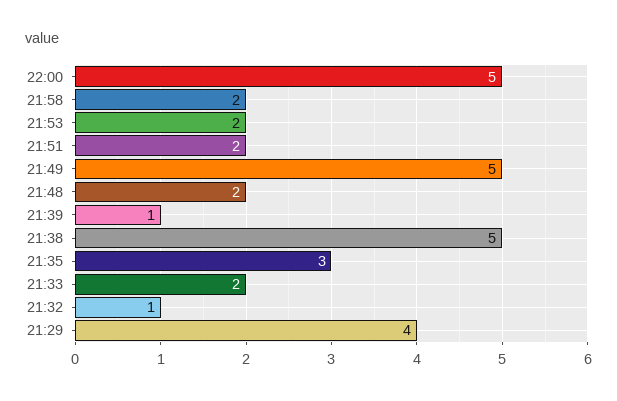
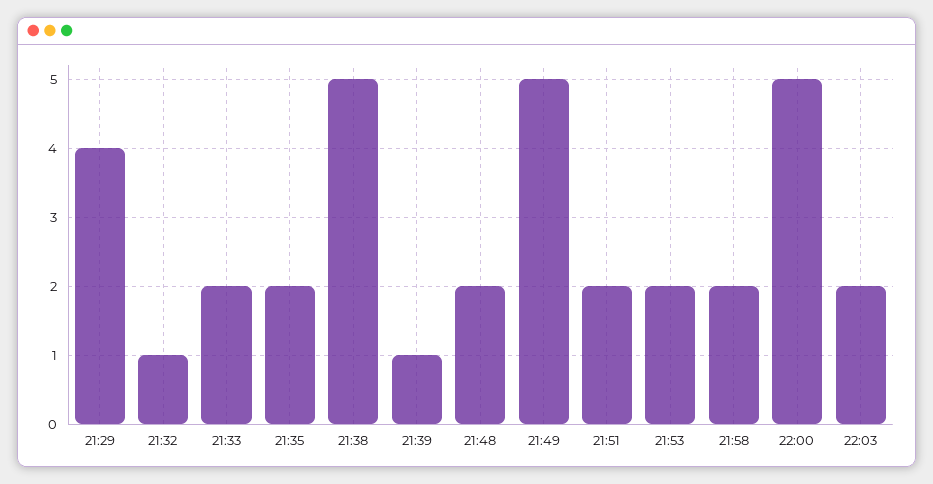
21:35: 3 -> 2
22:03: none -> 2

